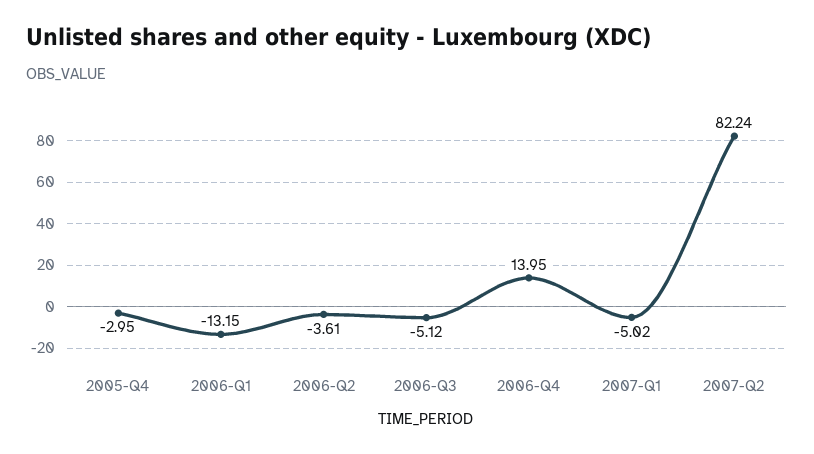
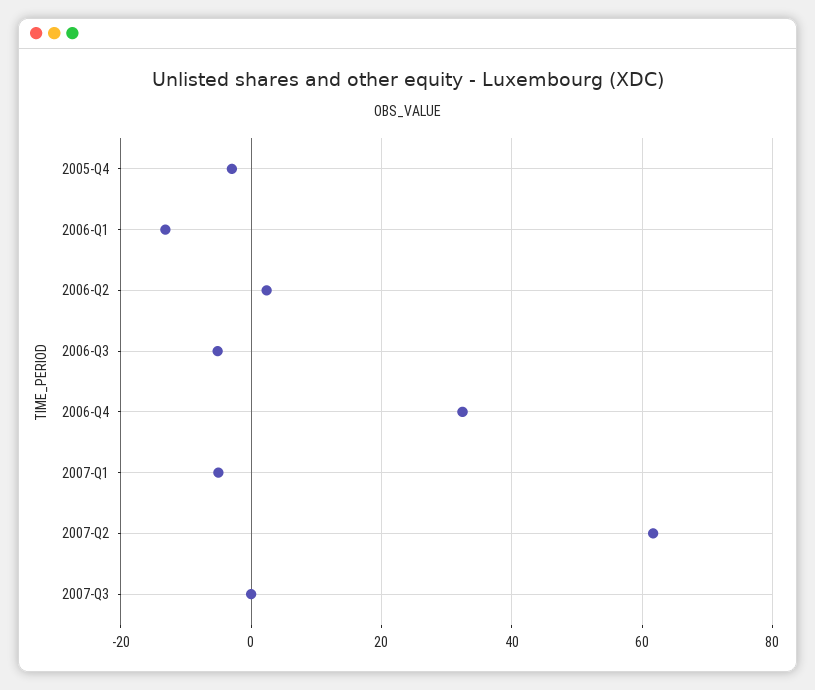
2006-Q2: -3.61 -> 2
2006-Q4: 13.95 -> 32
2007-Q2: 82.24 -> 62
2007-Q3: none -> 0

